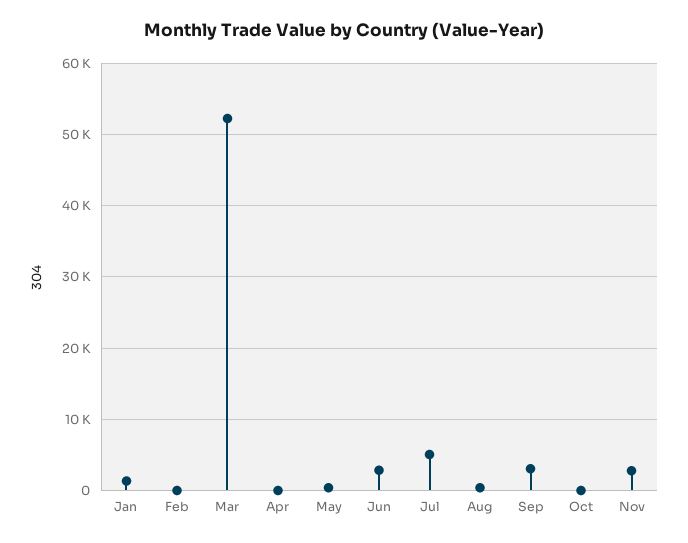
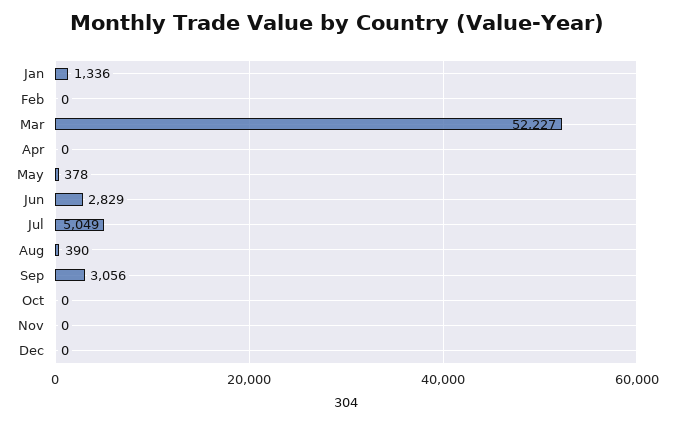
Nov: 3000 -> 0
Dec: none -> 0

